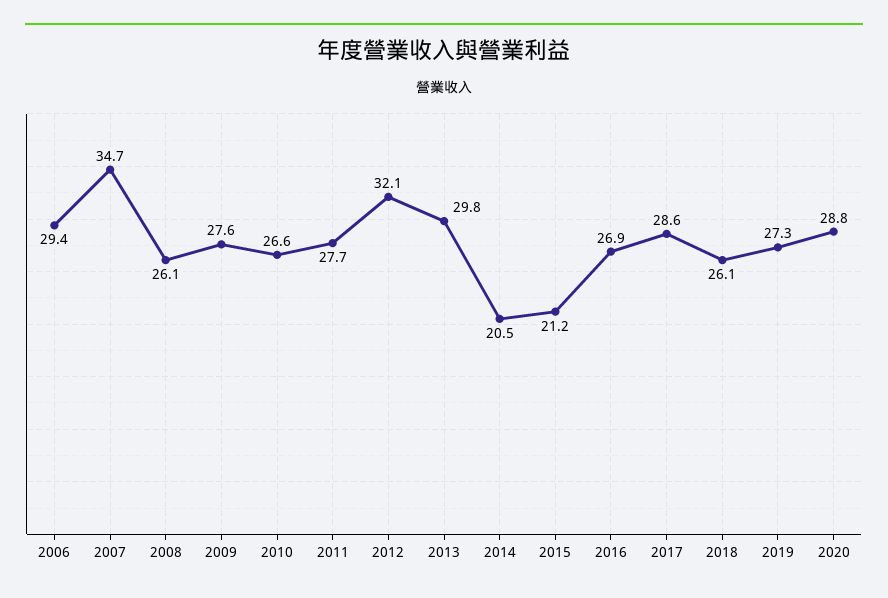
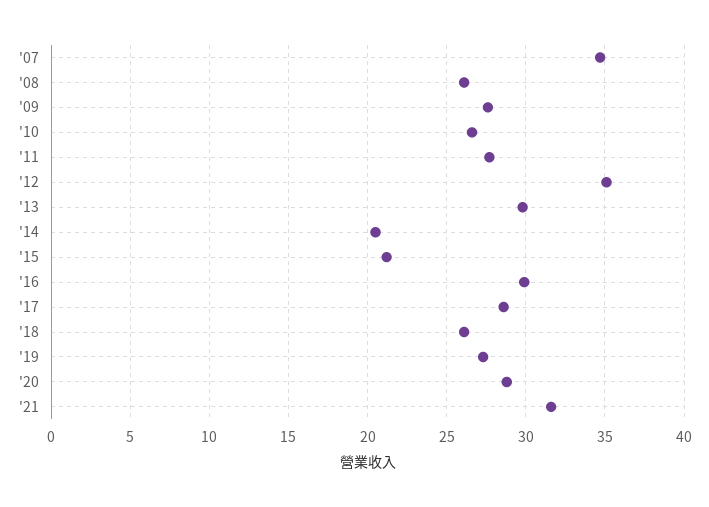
2006: 29.4 -> none
2012: 32.1 -> 35
2016: 26.9 -> 30
'21: none -> 31.5

